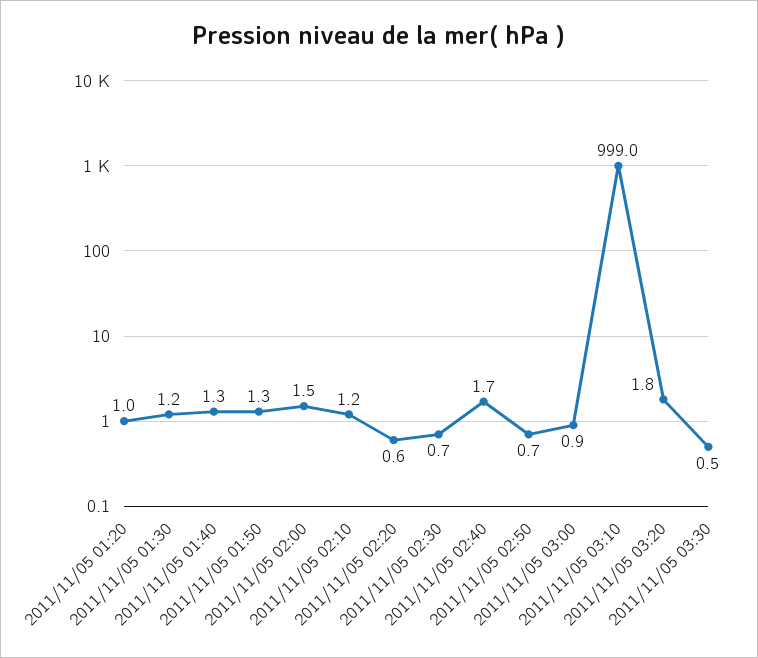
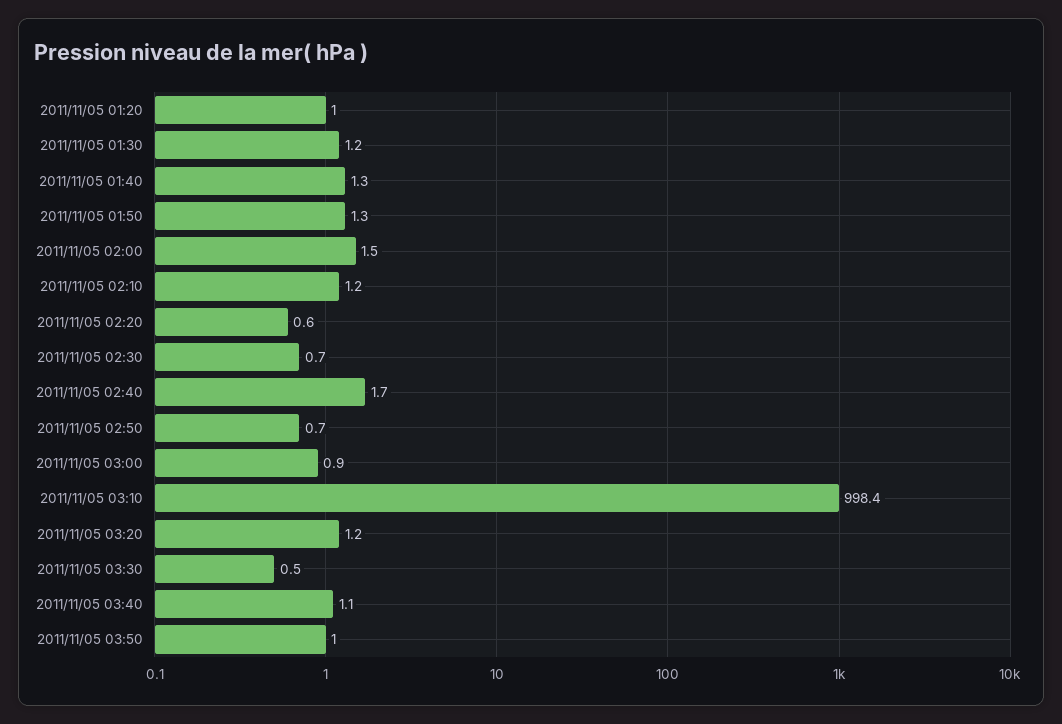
2011/11/05 03:10: 999 -> 998.4
2011/11/05 03:20: 1.8 -> 1.2
2011/11/05 03:40: none -> 1.1
2011/11/05 03:50: none -> 1

